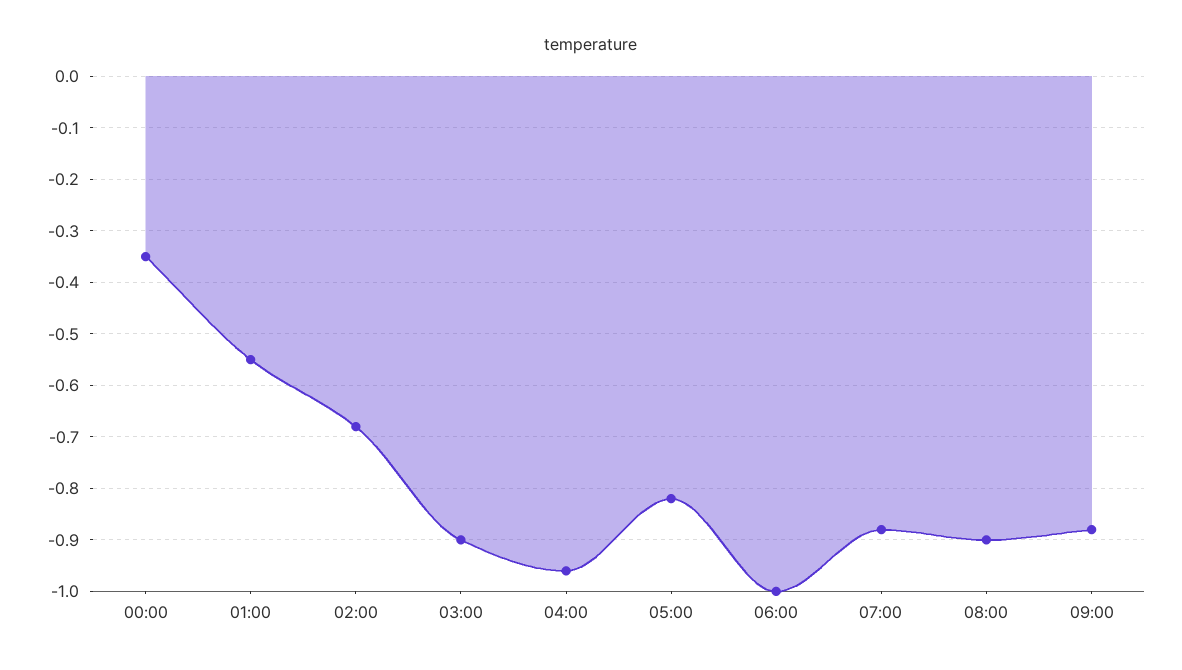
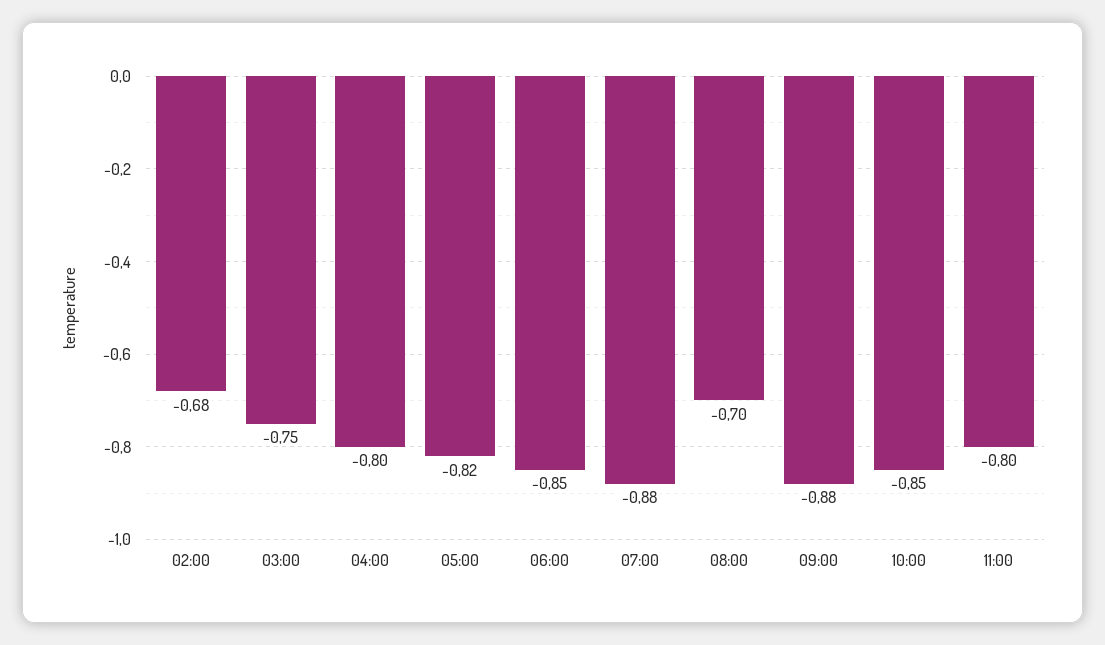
00:00: -0.35 -> none
01:00: -0.55 -> none
03:00: -0.9 -> -0.75
04:00: -0.95 -> -0.8
06:00: -1 -> -0.85
08:00: -0.9 -> -0.7
10:00: none -> -0.85
11:00: none -> -0.8

